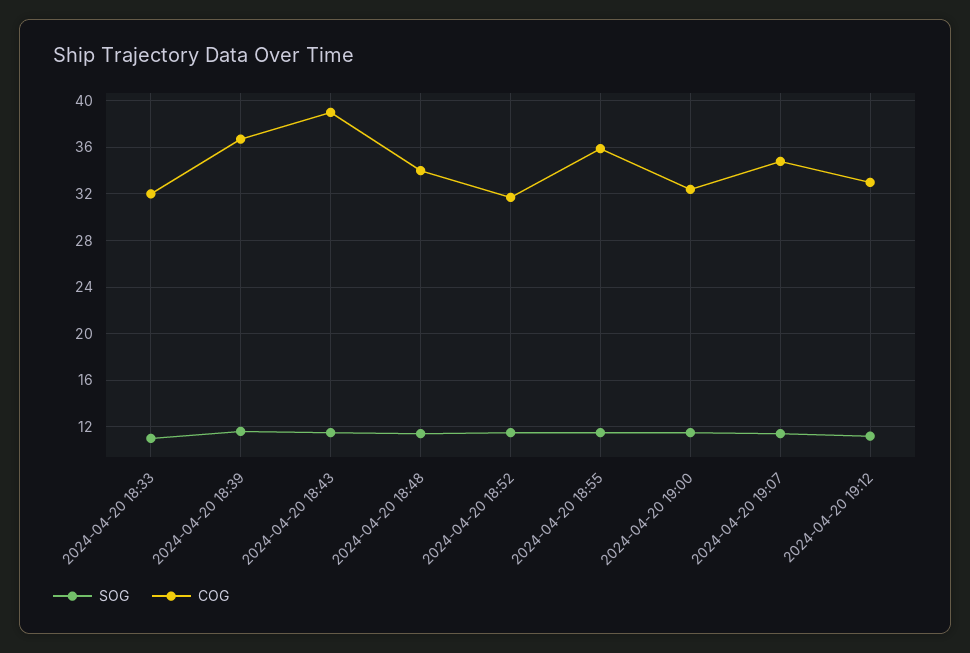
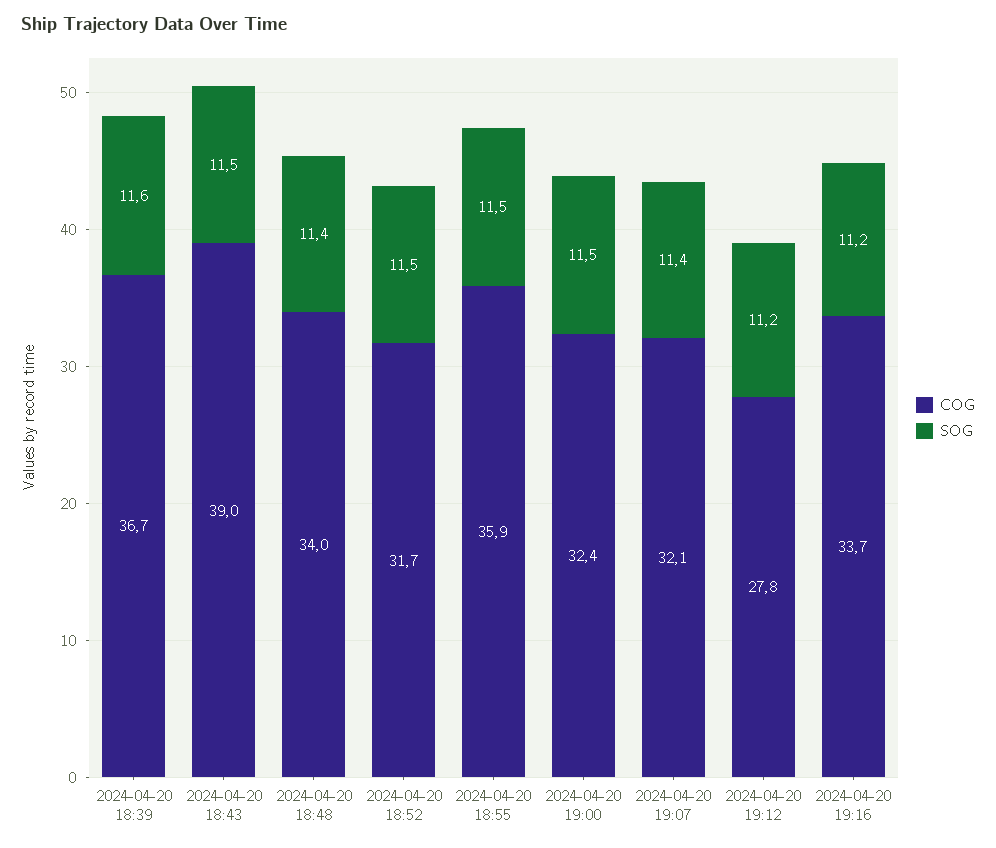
SOG, 2024-04-20 18:33: 11 -> none
COG, 2024-04-20 18:33: 32 -> none
COG, 2024-04-20 19:07: 35 -> 32.1
COG, 2024-04-20 19:12: 33 -> 27.8
COG, 2024-04-20 19:16: none -> 33.7
SOG, 2024-04-20 19:16: none -> 11.2

